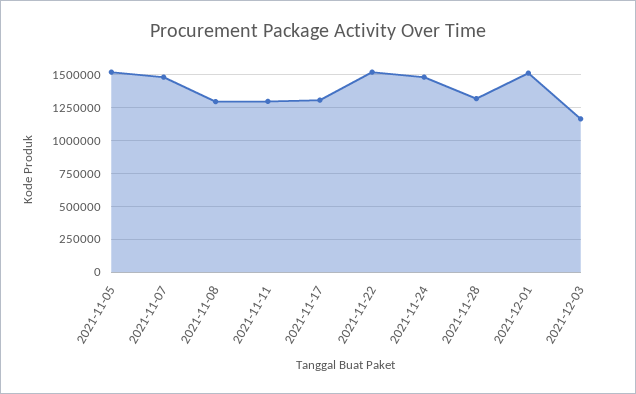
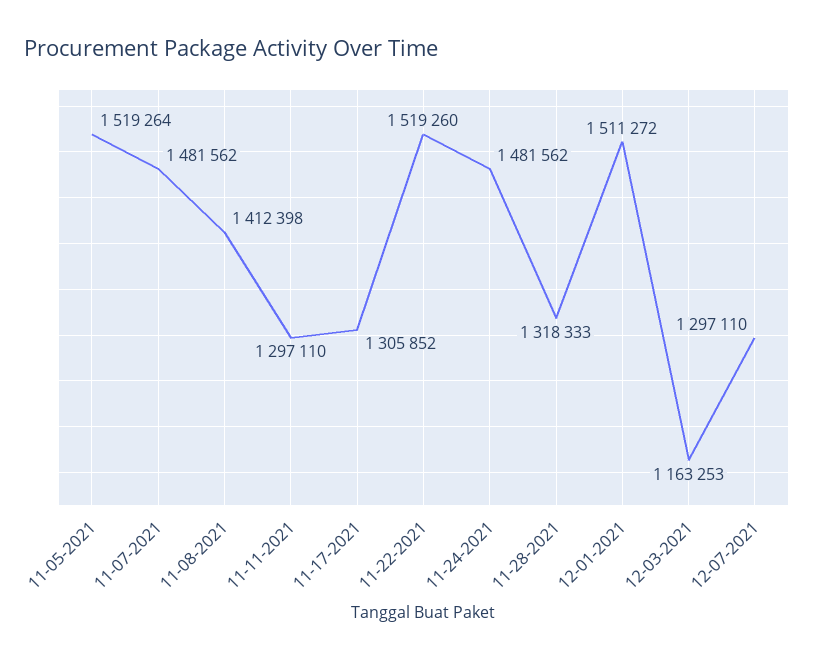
2021-11-08: 1300000 -> 1412398
12-07-2021: none -> 1297110

